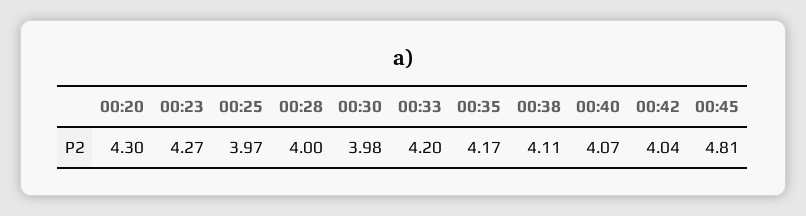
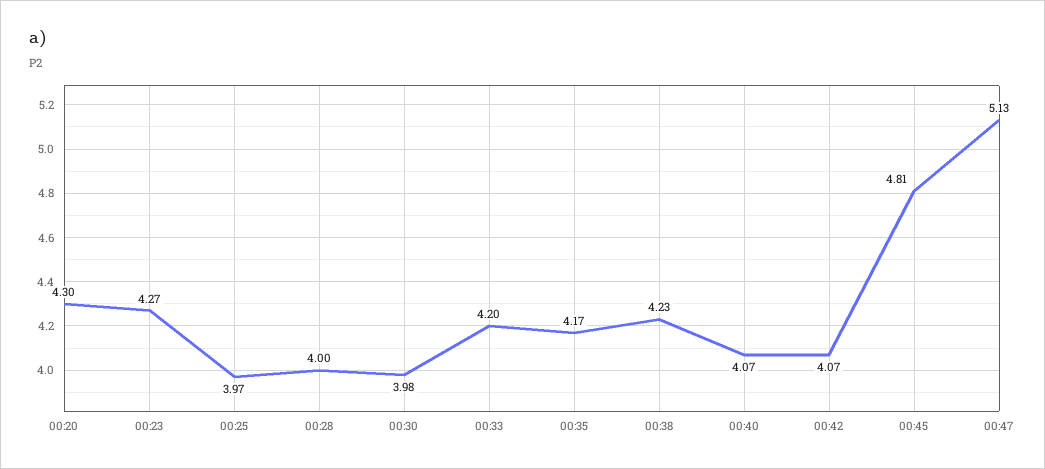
00:38: 4.11 -> 4.23
00:42: 4.04 -> 4.07
00:47: none -> 5.13

